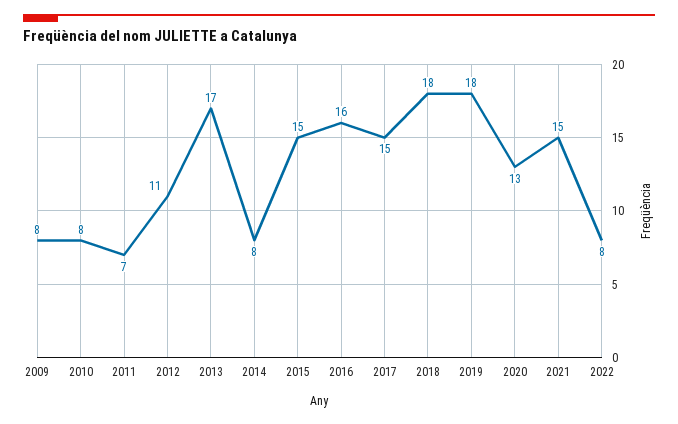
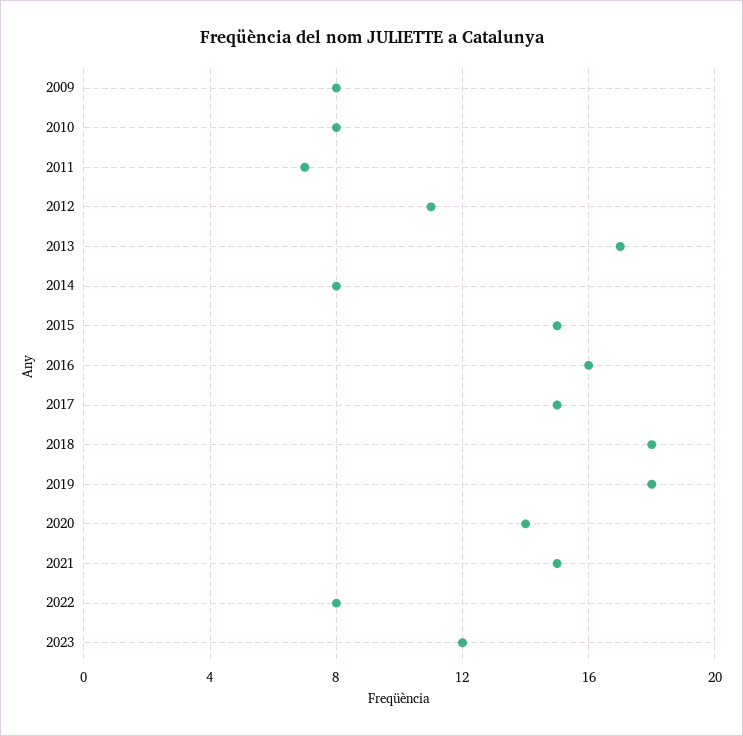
2020: 13 -> 14
2023: none -> 12

